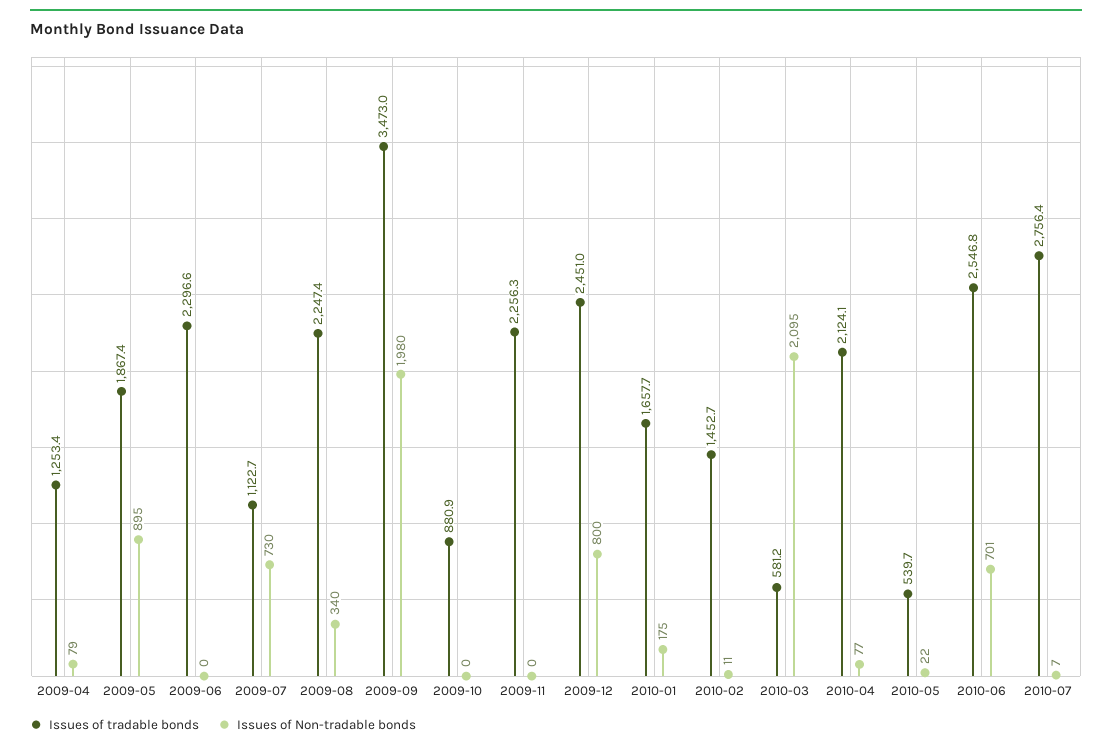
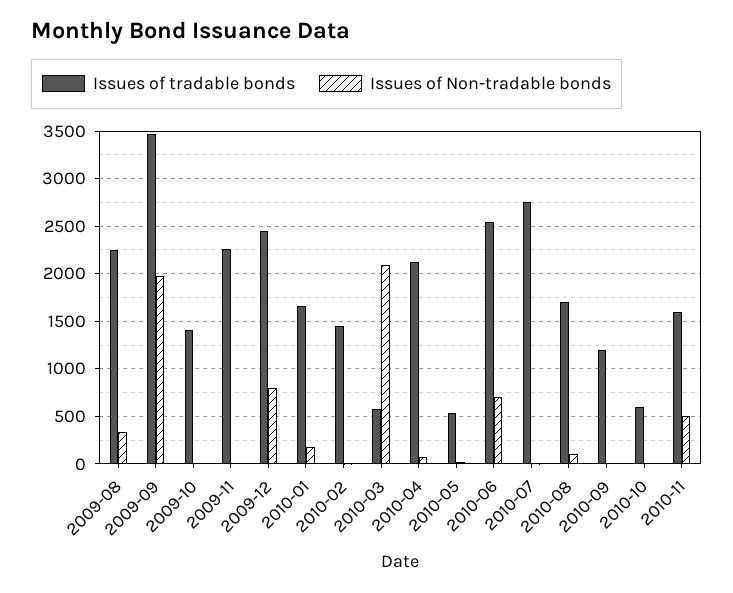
Issues of tradable bonds, 2009-04: 1253.4 -> none
Issues of Non-tradable bonds, 2009-04: 79 -> none
Issues of tradable bonds, 2009-05: 1867.4 -> none
Issues of Non-tradable bonds, 2009-05: 895 -> none
Issues of tradable bonds, 2009-06: 2296.6 -> none
Issues of Non-tradable bonds, 2009-06: 0 -> none
Issues of tradable bonds, 2009-07: 1122.7 -> none
Issues of Non-tradable bonds, 2009-07: 730 -> none
Issues of tradable bonds, 2009-10: 880.9 -> 1400
Issues of tradable bonds, 2010-08: none -> 1700
Issues of Non-tradable bonds, 2010-08: none -> 100
Issues of tradable bonds, 2010-09: none -> 1200
Issues of Non-tradable bonds, 2010-09: none -> 0
Issues of tradable bonds, 2010-10: none -> 600
Issues of Non-tradable bonds, 2010-10: none -> 0
Issues of tradable bonds, 2010-11: none -> 1600
Issues of Non-tradable bonds, 2010-11: none -> 500

